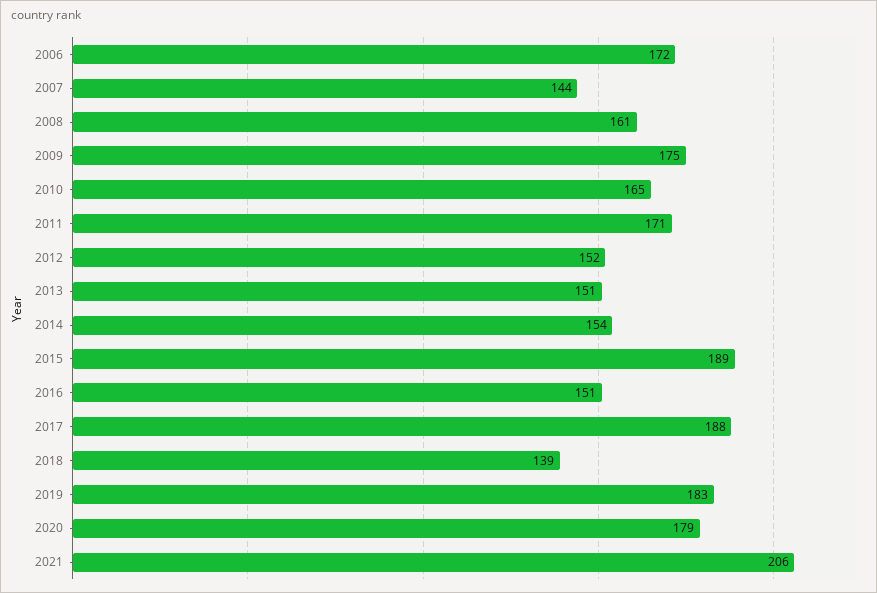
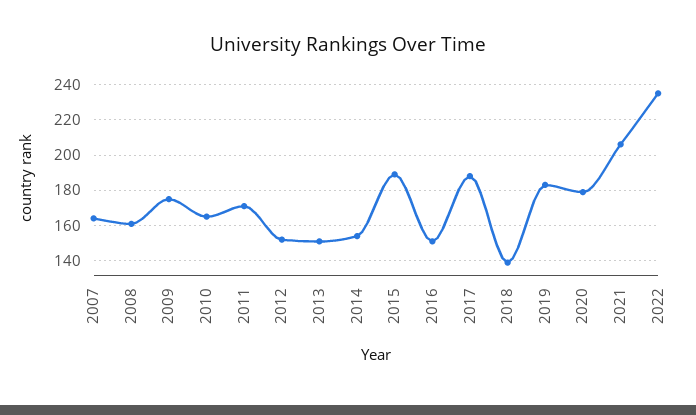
2006: 172 -> none
2007: 144 -> 165
2022: none -> 235

